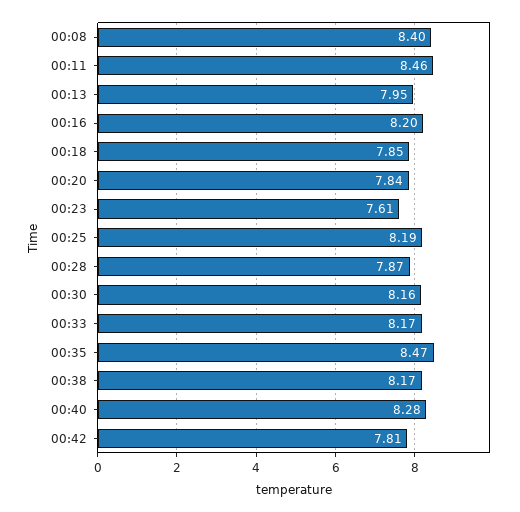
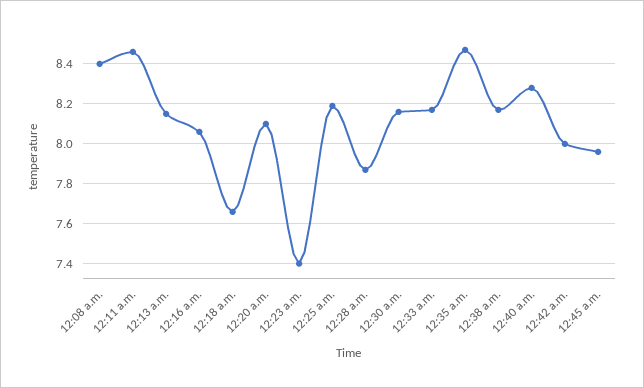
00:13: 7.95 -> 8.15
00:16: 8.2 -> 8.05
00:18: 7.85 -> 7.65
00:20: 7.84 -> 8.1
00:23: 7.61 -> 7.4
00:42: 7.81 -> 8
12:45 a.m.: none -> 7.95

